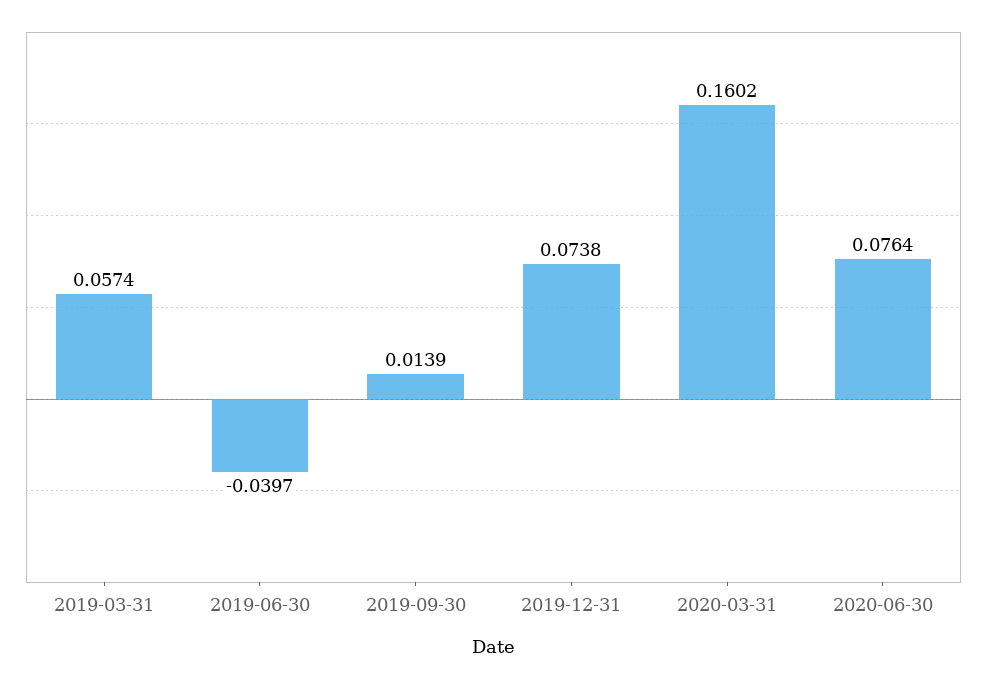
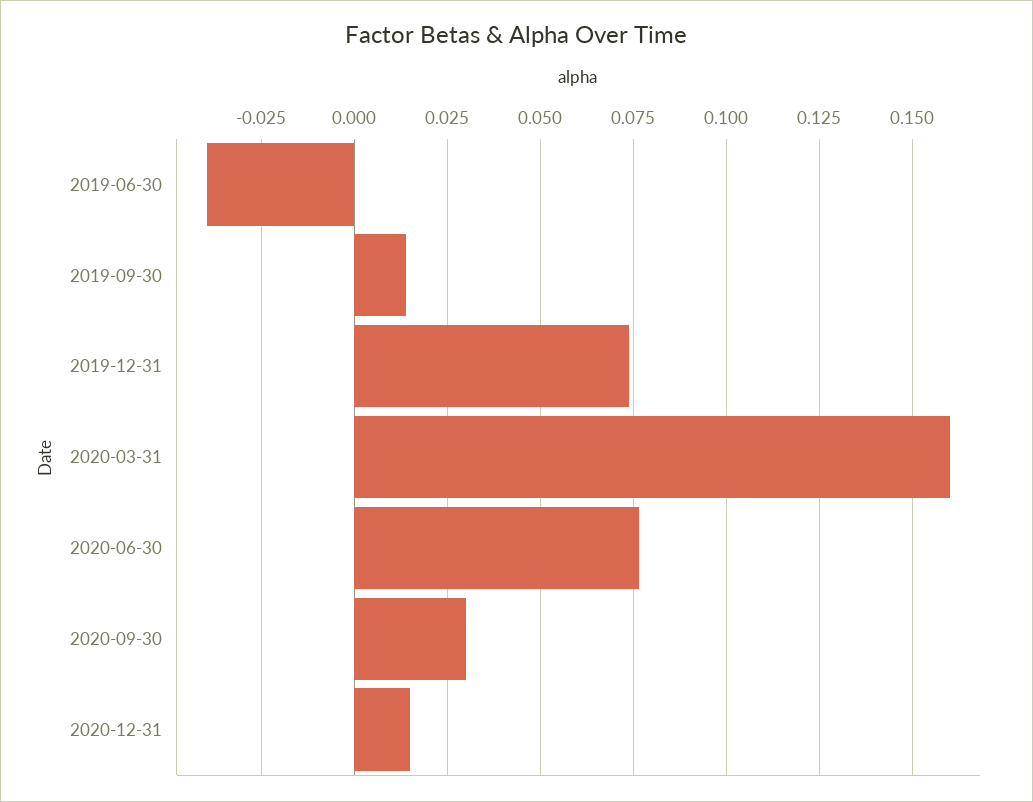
2019-03-31: 0.0574 -> none
2020-09-30: none -> 0.03
2020-12-31: none -> 0.015

